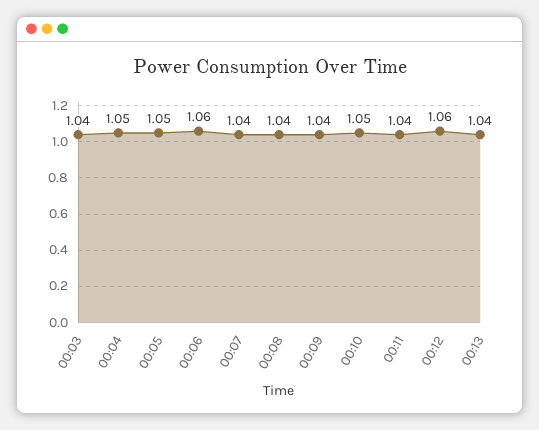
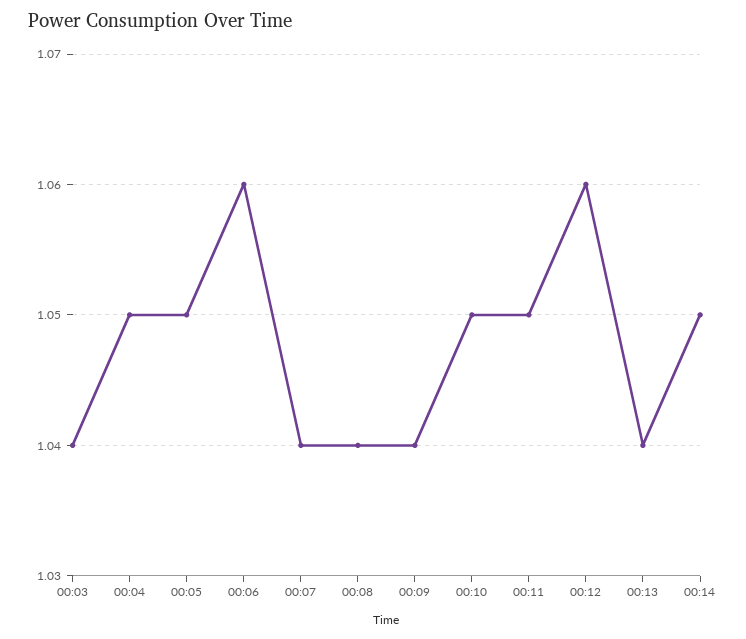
00:11: 1.04 -> 1.05
00:14: none -> 1.05

